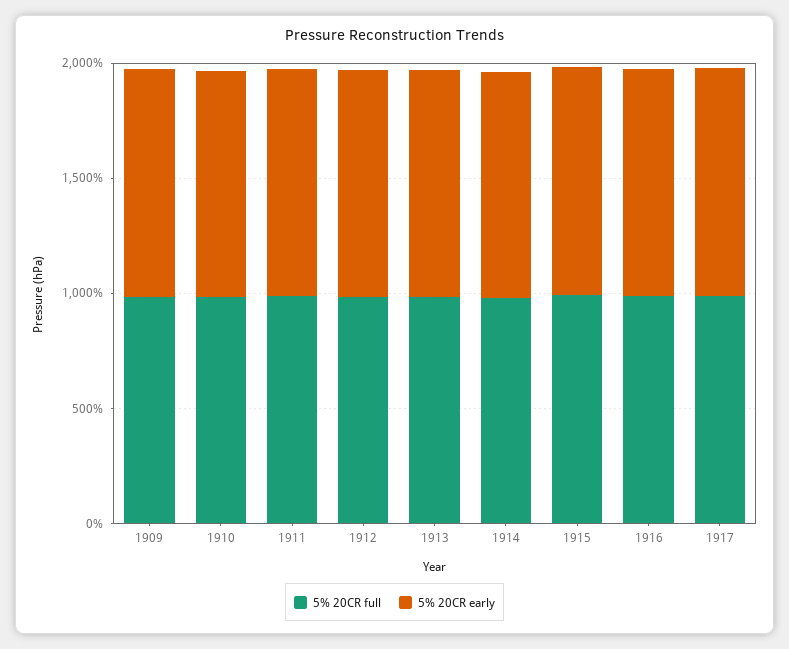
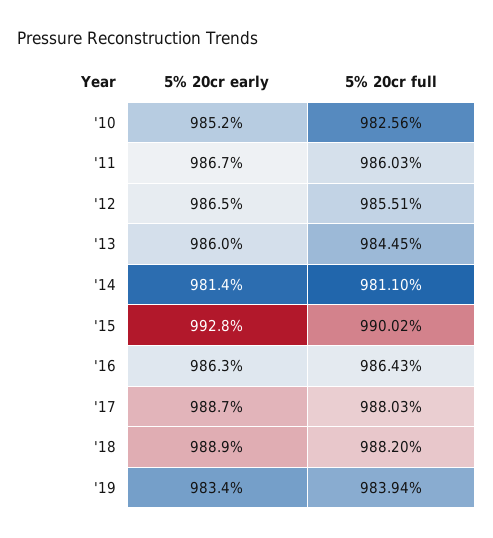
5% 20CR full, 1909: 1000 -> none
5% 20CR early, 1909: 1000 -> none
5% 20CR early, '18: none -> 988.9
5% 20CR full, '18: none -> 988.2
5% 20CR early, '19: none -> 983.4
5% 20CR full, '19: none -> 983.94

